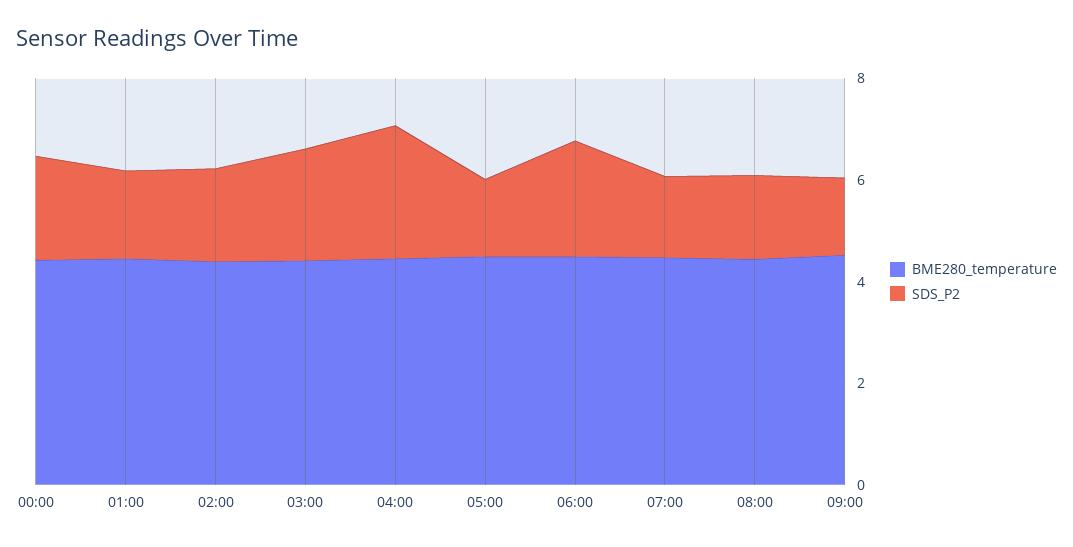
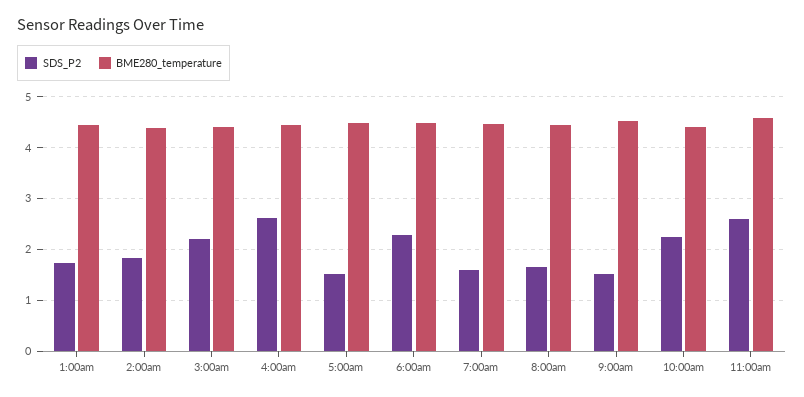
BME280_temperature, 00:00: 4.5 -> none
SDS_P2, 00:00: 2 -> none
SDS_P2, 10:00am: none -> 2.2
BME280_temperature, 10:00am: none -> 4.4
SDS_P2, 11:00am: none -> 2.6
BME280_temperature, 11:00am: none -> 4.6

